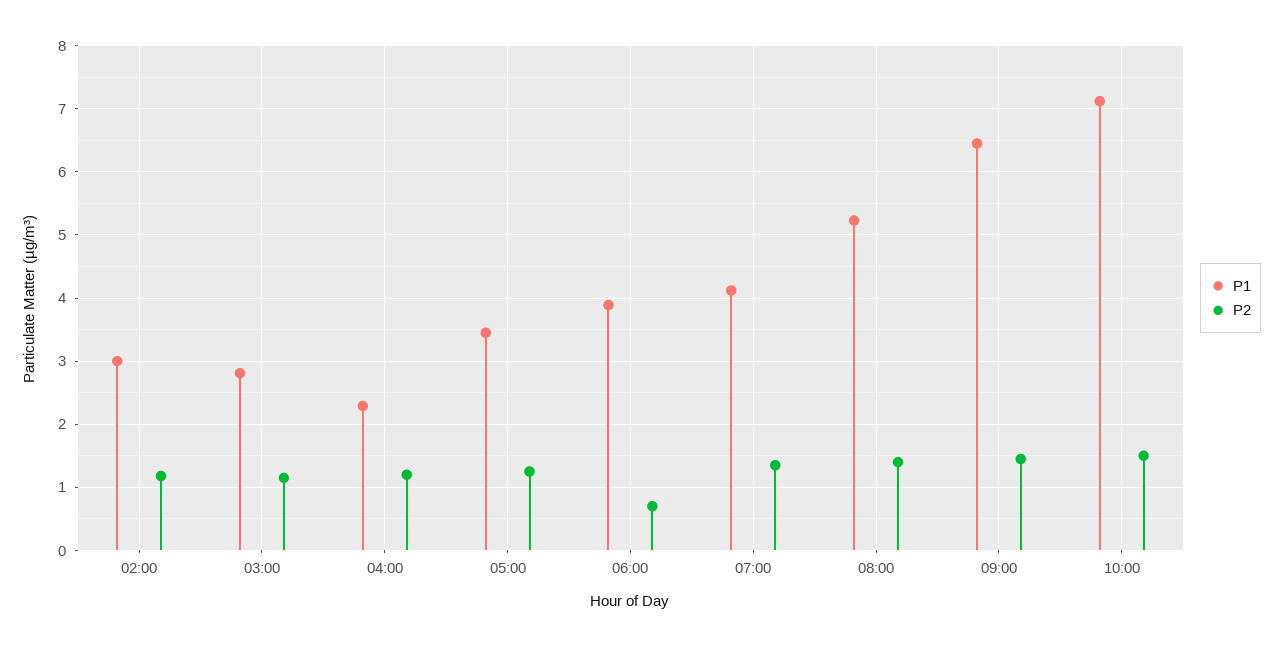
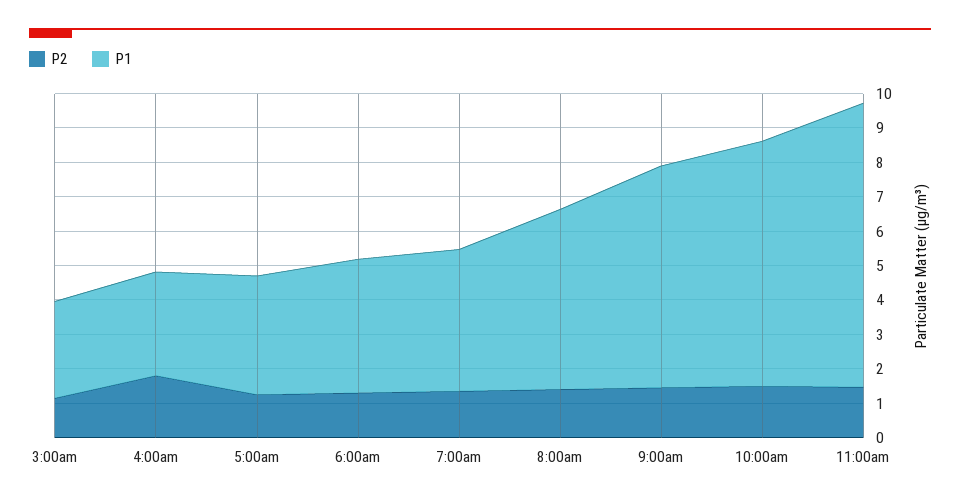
P1, 02:00: 3 -> none
P2, 02:00: 1.2 -> none
P1, 04:00: 2.3 -> 3
P2, 04:00: 1.2 -> 1.75
P2, 06:00: 0.7 -> 1.25
P2, 11:00am: none -> 1.5
P1, 11:00am: none -> 8.25

